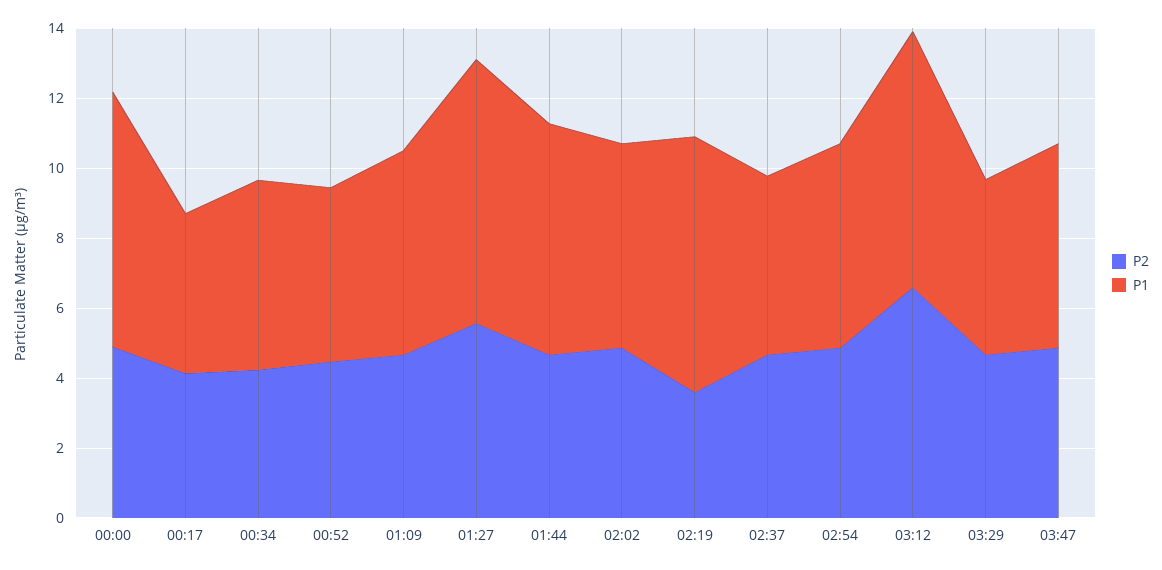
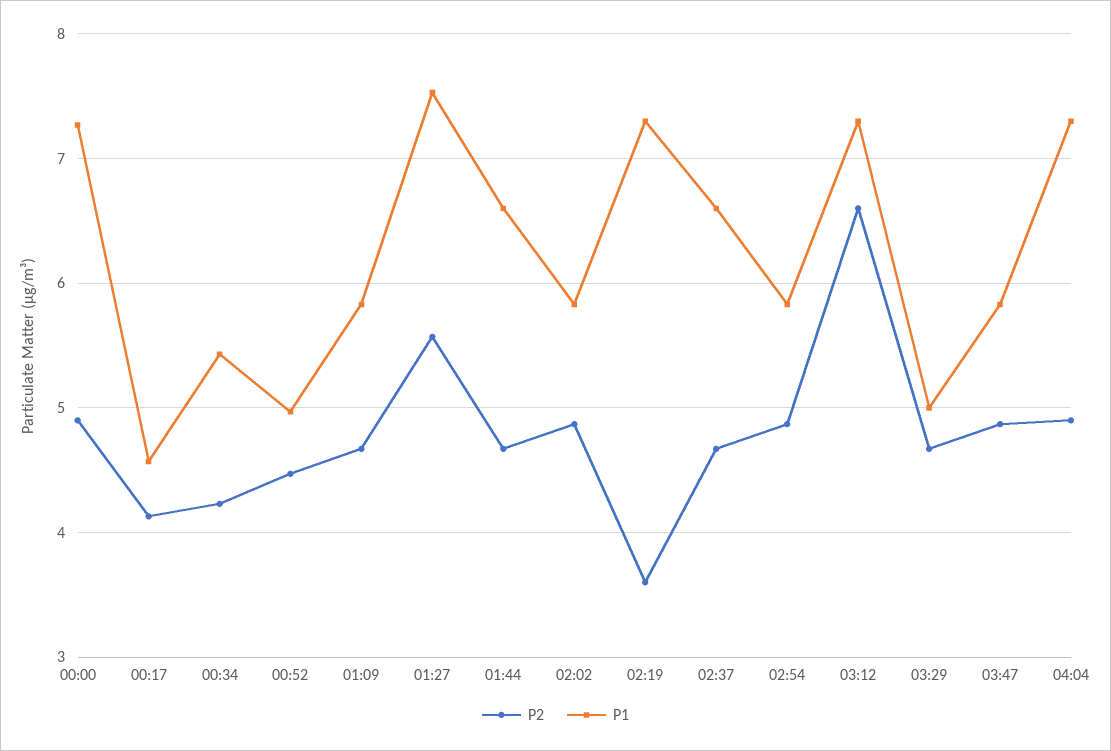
P1, 02:37: 5 -> 6.6
P2, 04:04: none -> 4.9
P1, 04:04: none -> 7.3

